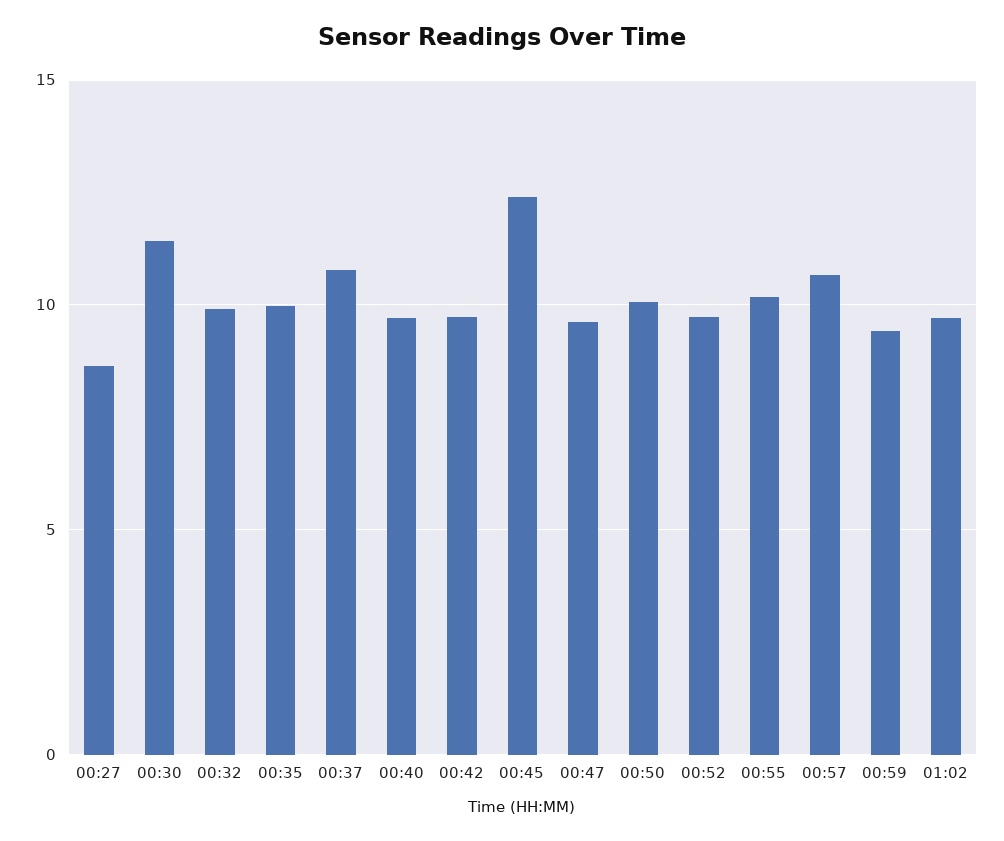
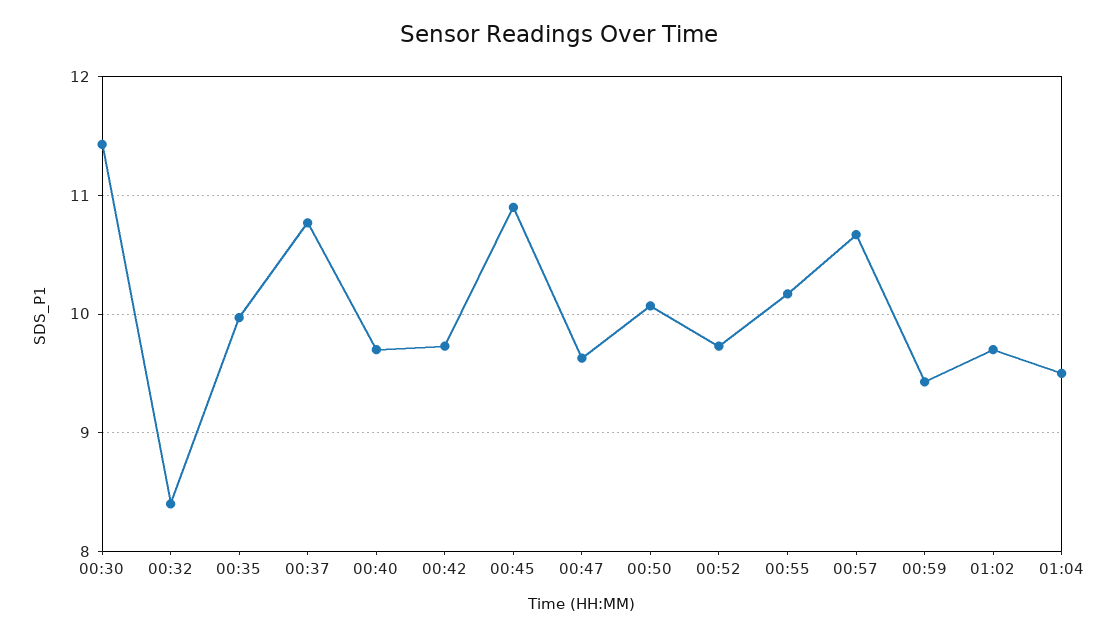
00:27: 8.5 -> none
00:32: 10 -> 8.4
00:45: 12.5 -> 10.9
01:04: none -> 9.5

